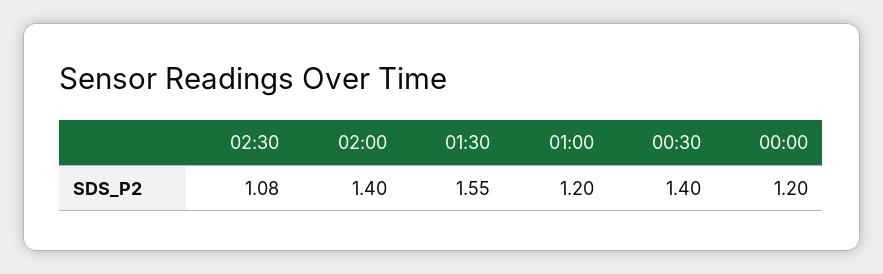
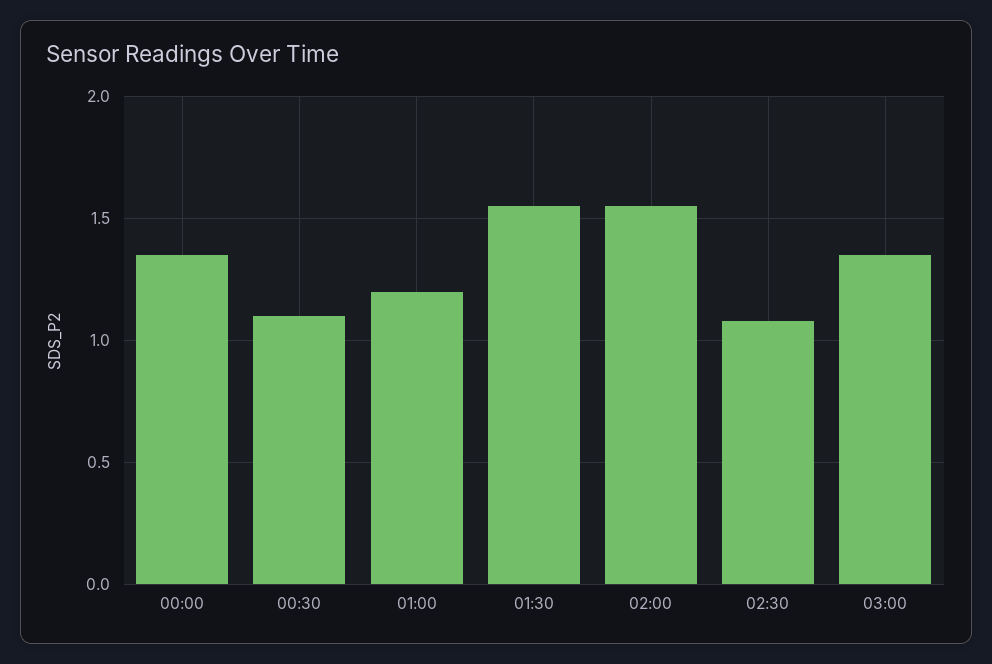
02:00: 1.4 -> 1.55
00:30: 1.4 -> 1.1
00:00: 1.2 -> 1.35
03:00: none -> 1.35

